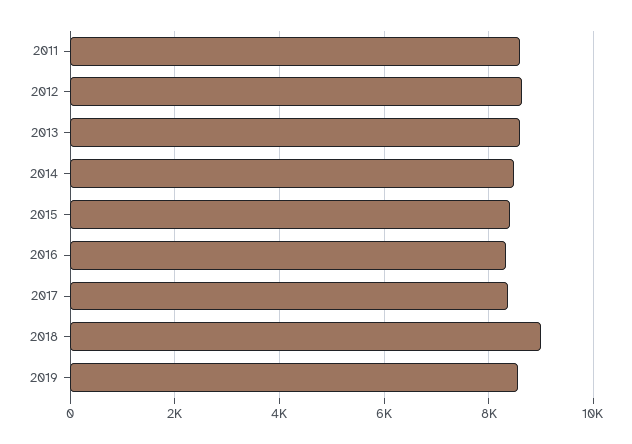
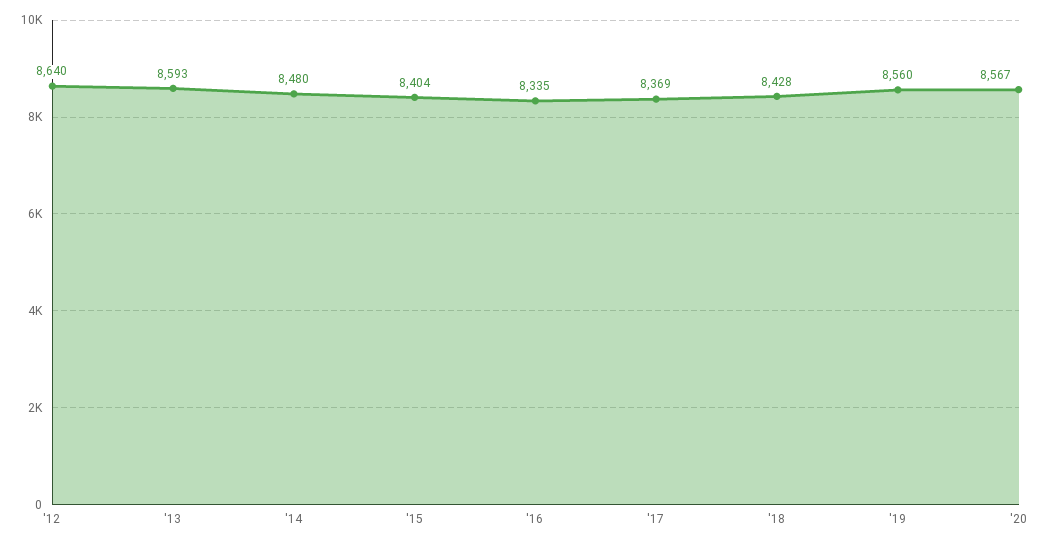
2011: 8600 -> none
2018: 9000 -> 8428
'20: none -> 8567

